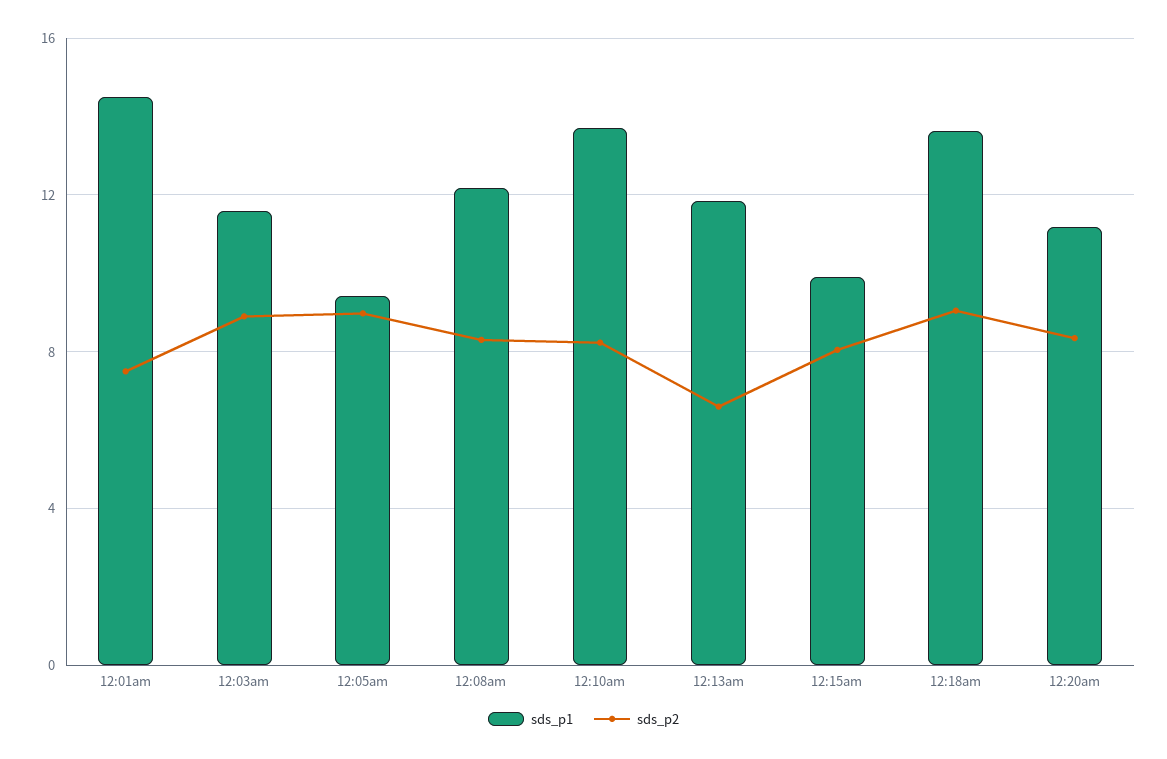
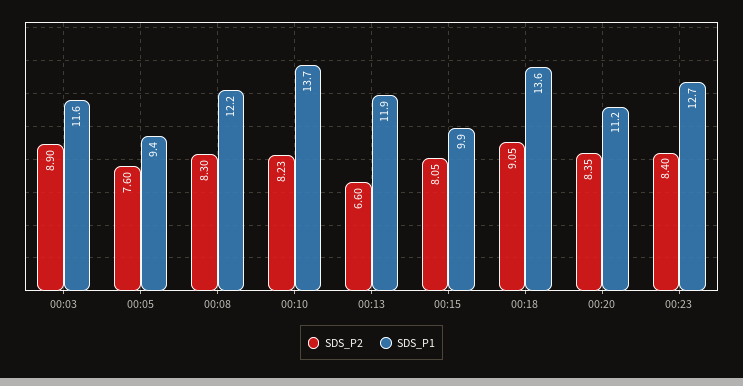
sds_p1, 12:01am: 14.5 -> none
sds_p2, 12:01am: 7.5 -> none
sds_p2, 12:05am: 9 -> 7.6
sds_p2, 00:23: none -> 8.4
sds_p1, 00:23: none -> 12.7

